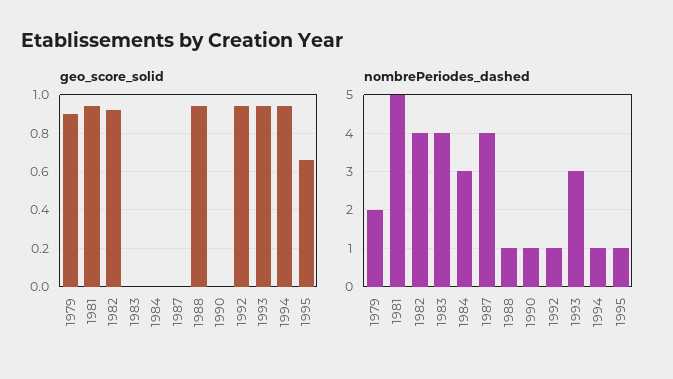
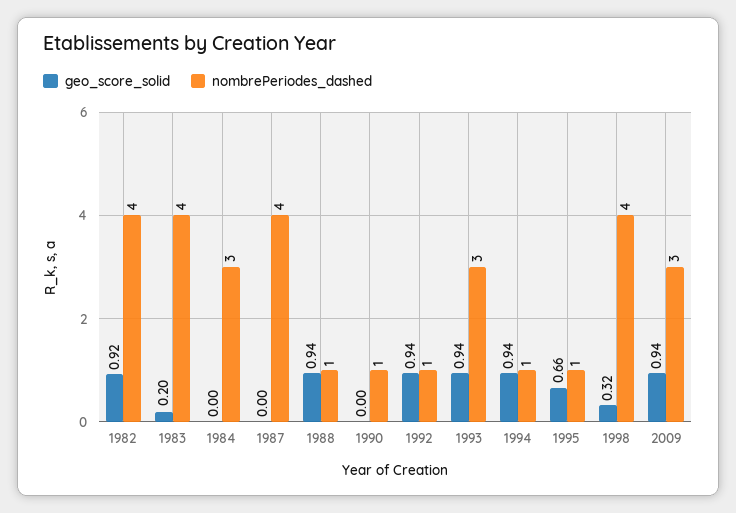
geo_score_solid, 1979: 0.9 -> none
geo_score_solid, 1981: 0.95 -> none
geo_score_solid, 1983: 0 -> 0.2
nombrePeriodes_dashed, 1979: 2 -> none
nombrePeriodes_dashed, 1981: 5 -> none
geo_score_solid, 1998: none -> 0.32
nombrePeriodes_dashed, 1998: none -> 4
geo_score_solid, 2009: none -> 0.94
nombrePeriodes_dashed, 2009: none -> 3

